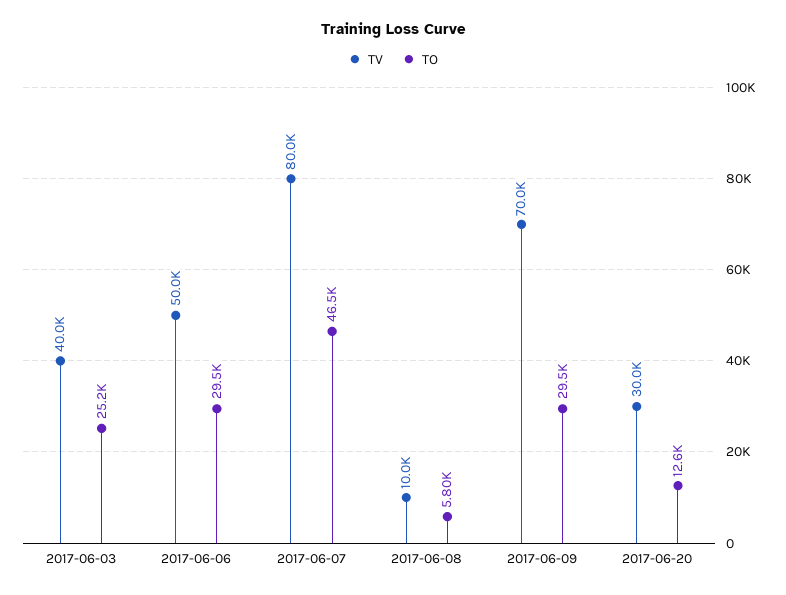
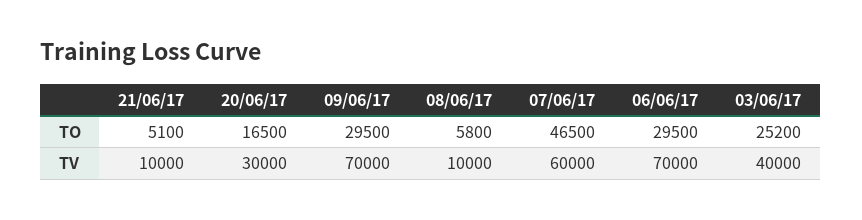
TV, 2017-06-06: 50000 -> 70000
TV, 2017-06-07: 80000 -> 60000
TO, 2017-06-20: 12600 -> 16500
TO, 21/06/17: none -> 5100
TV, 21/06/17: none -> 10000

